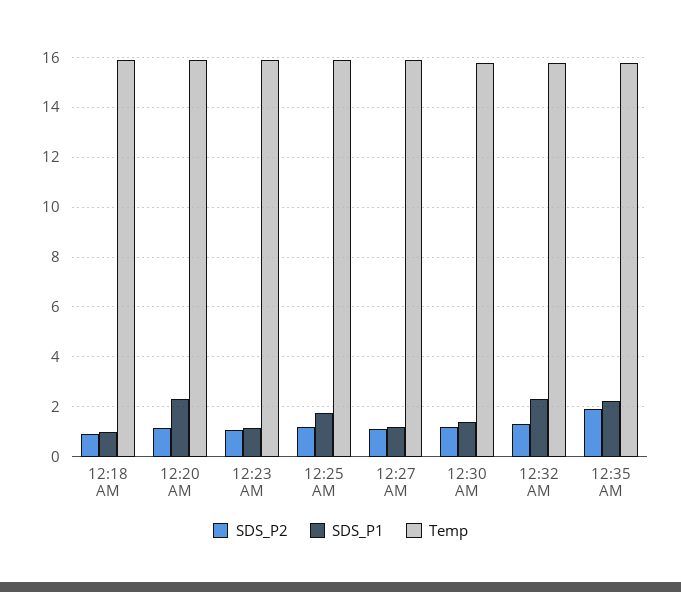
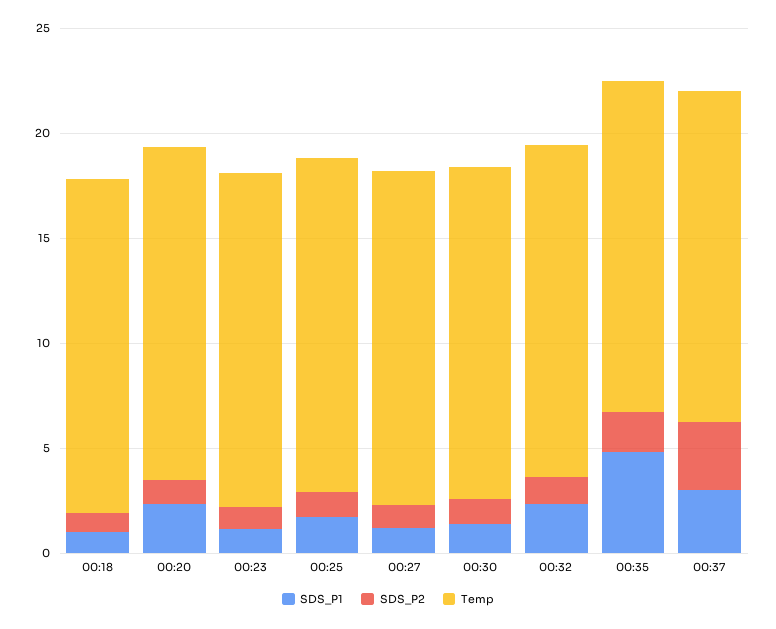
SDS_P1, 12:35 AM: 2.25 -> 5
SDS_P1, 00:37: none -> 3
SDS_P2, 00:37: none -> 3
Temp, 00:37: none -> 16

